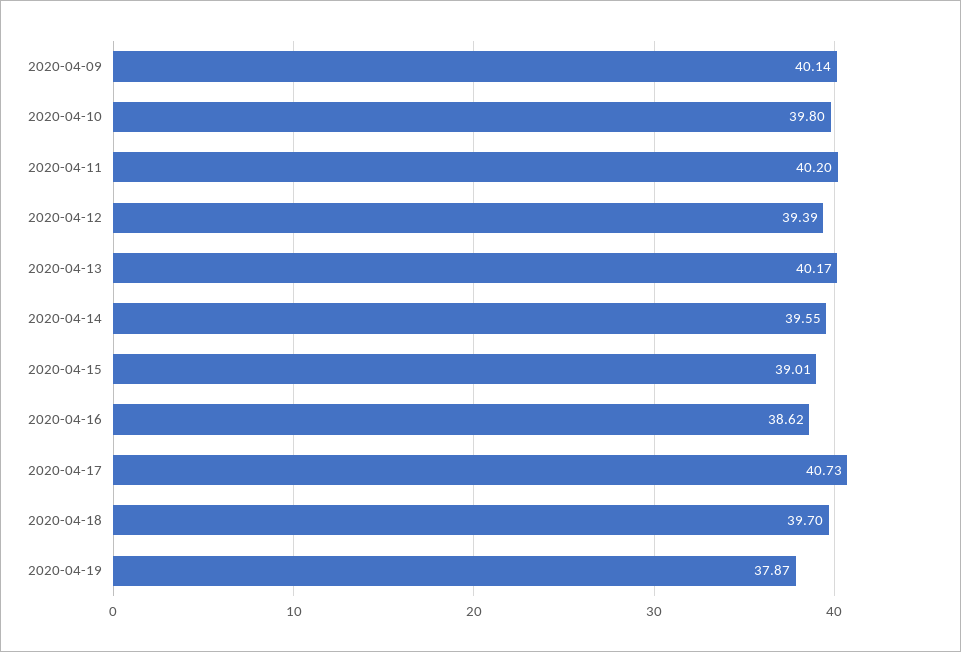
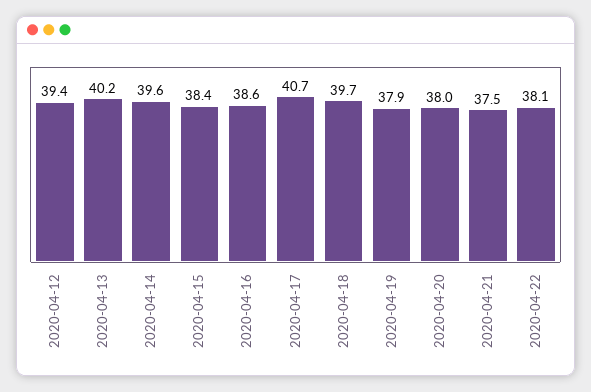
2020-04-09: 40.14 -> none
2020-04-10: 39.8 -> none
2020-04-11: 40.2 -> none
2020-04-15: 39.01 -> 38.4
2020-04-20: none -> 38
2020-04-21: none -> 37.5
2020-04-22: none -> 38.1

